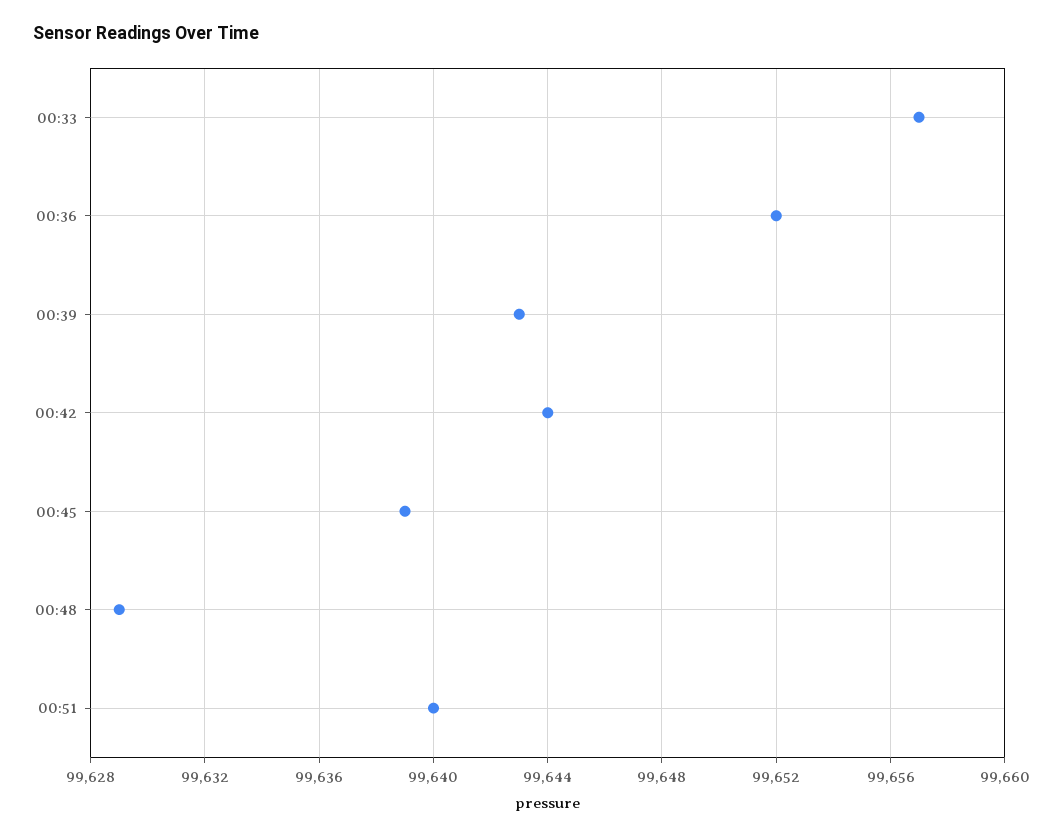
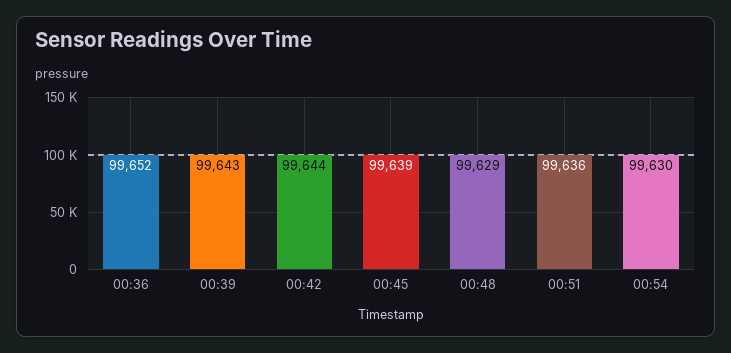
00:33: 99657 -> none
00:51: 99640 -> 99636
00:54: none -> 99630

